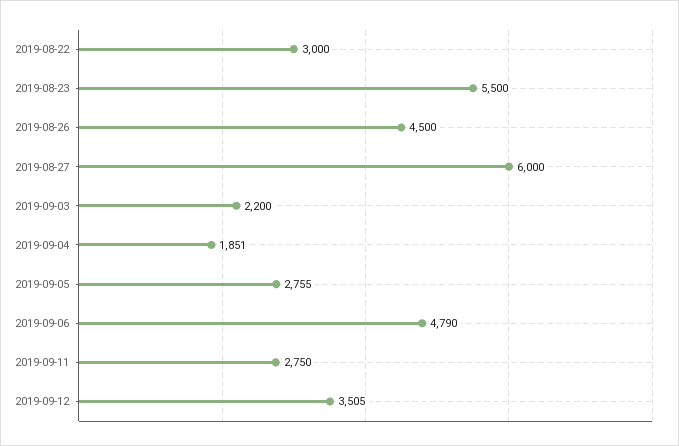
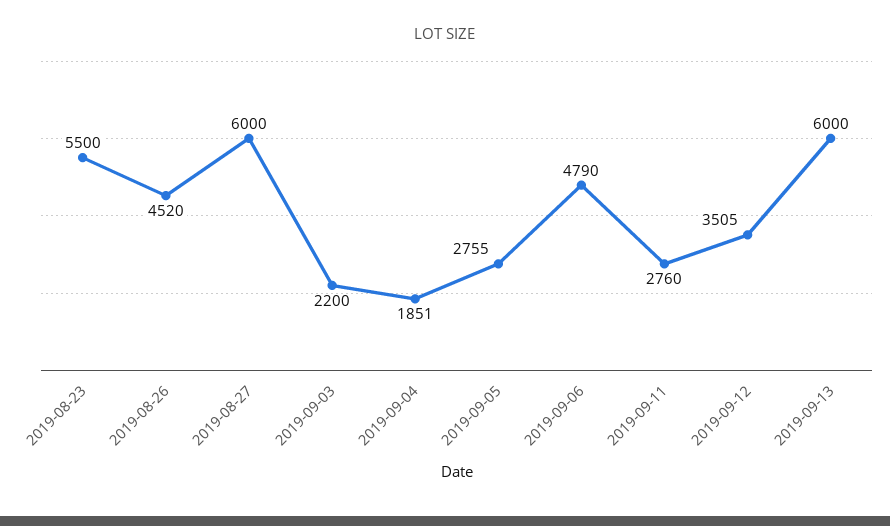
2019-08-22: 3000 -> none
2019-08-26: 4500 -> 4520
2019-09-11: 2750 -> 2760
2019-09-13: none -> 6000

